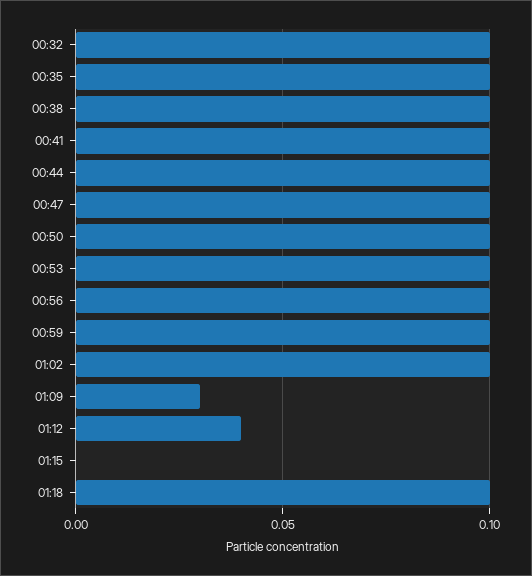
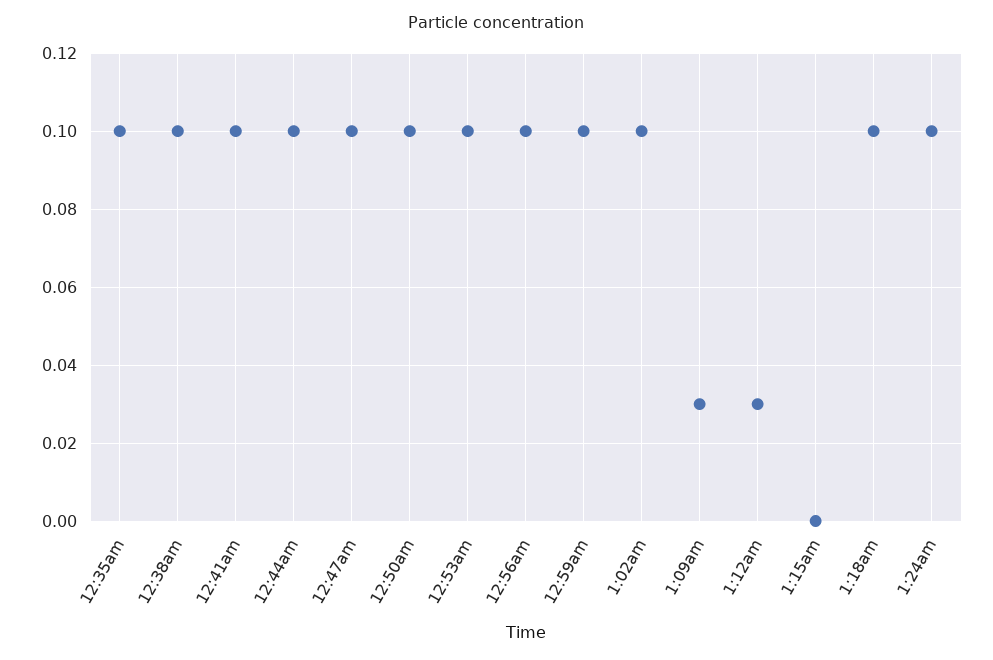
00:32: 0.1 -> none
01:12: 0.04 -> 0.03
1:24am: none -> 0.1

